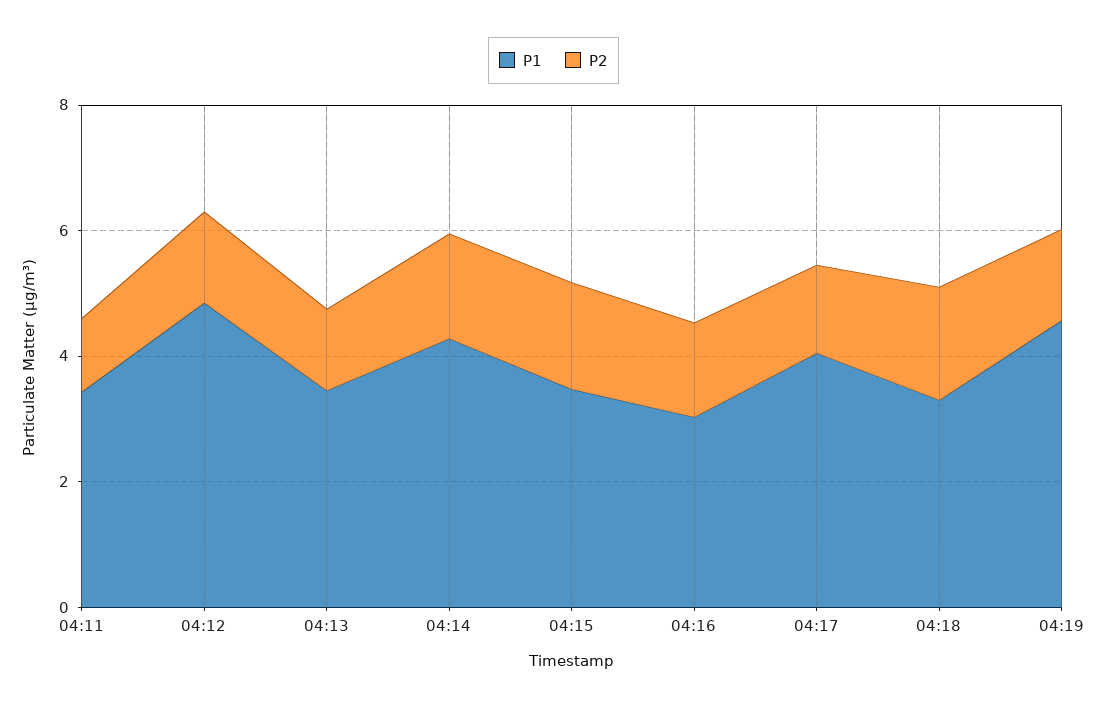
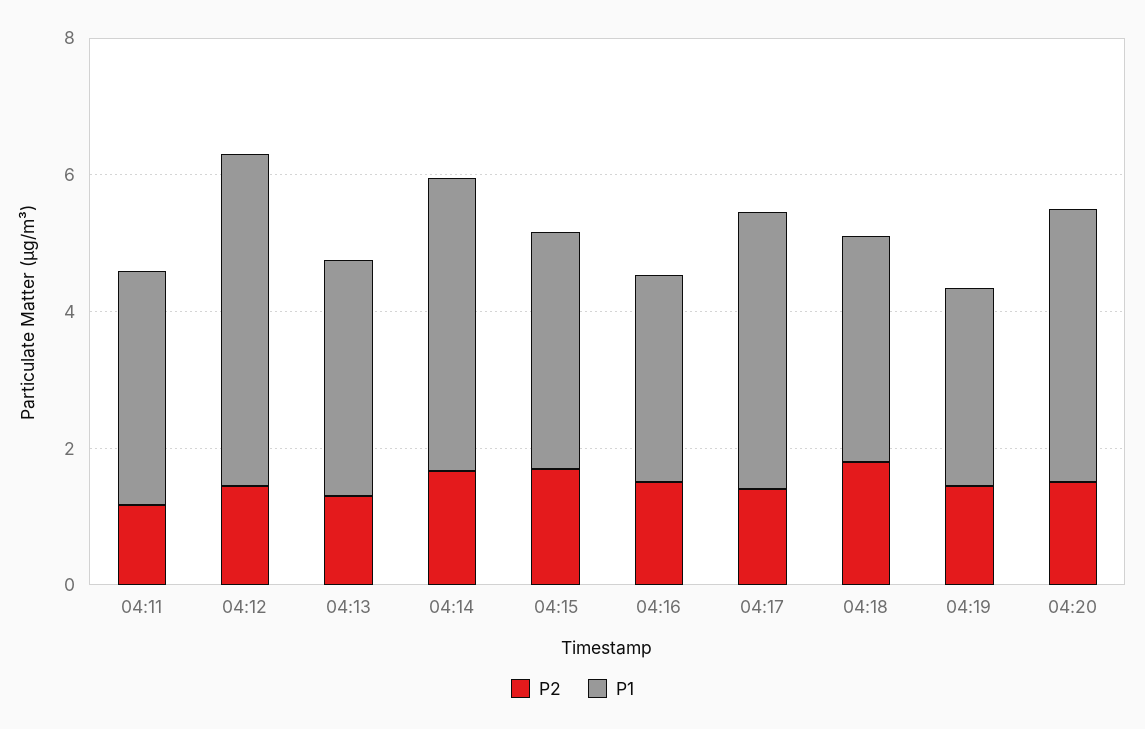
P1, 04:19: 4.5 -> 3
P2, 04:20: none -> 1.5
P1, 04:20: none -> 4

